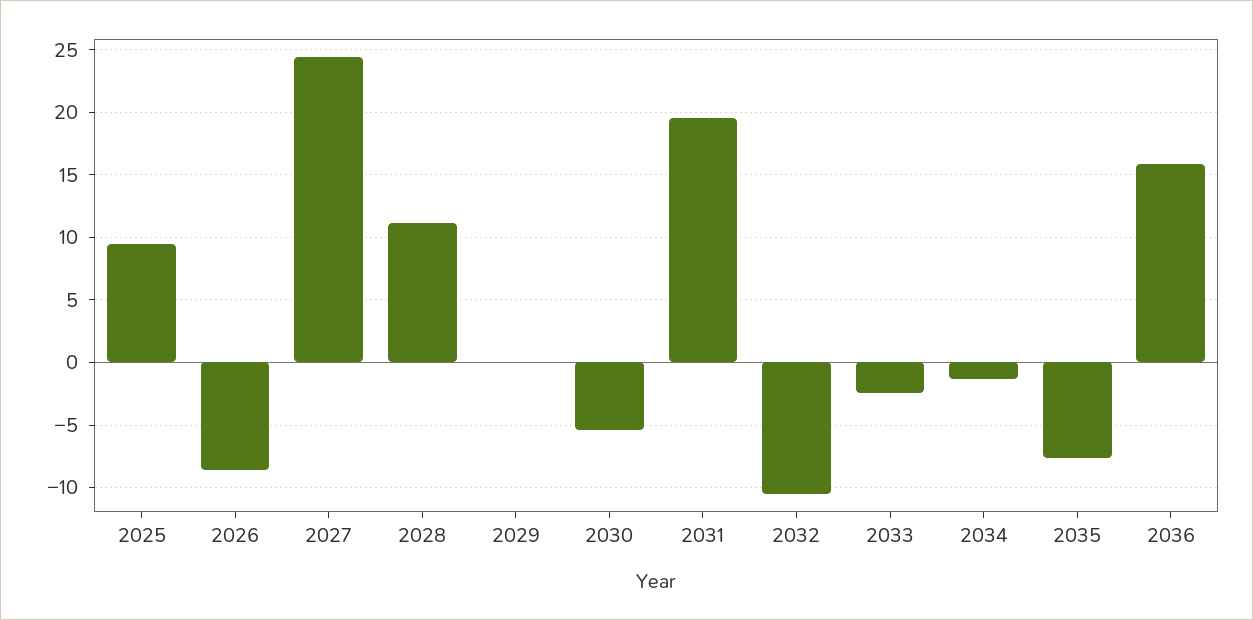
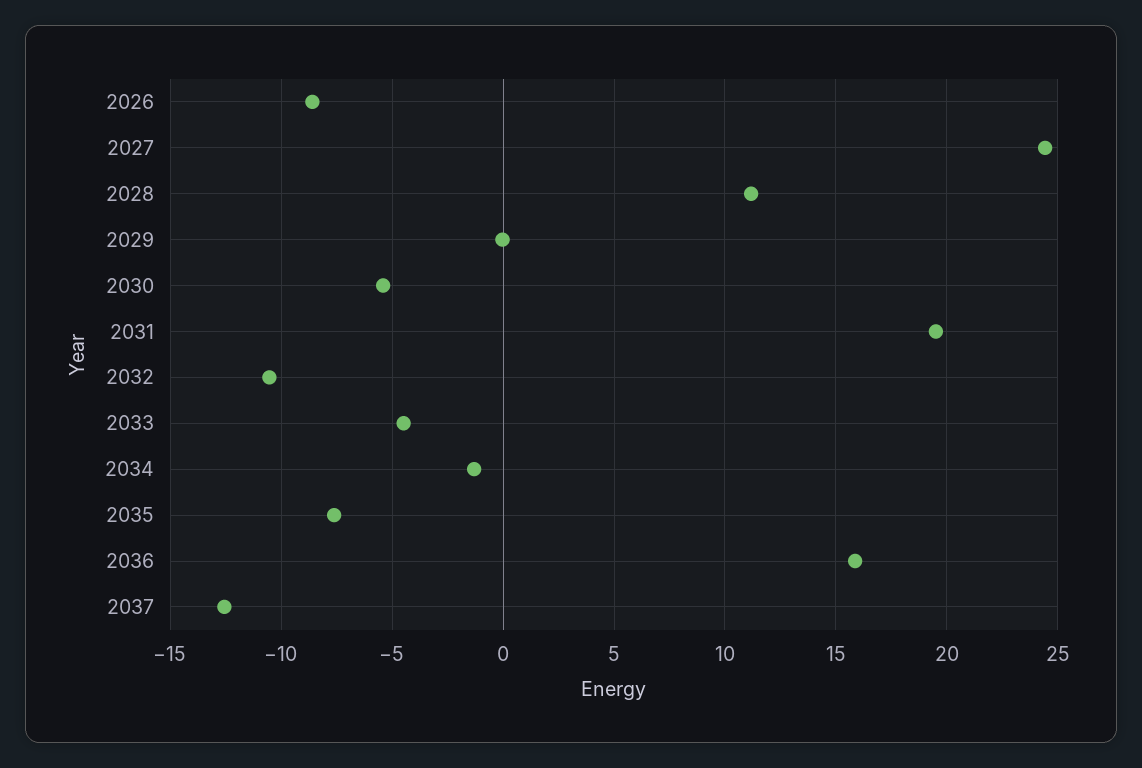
2025: 9.5 -> none
2033: -2.5 -> -4.5
2037: none -> -12.5

